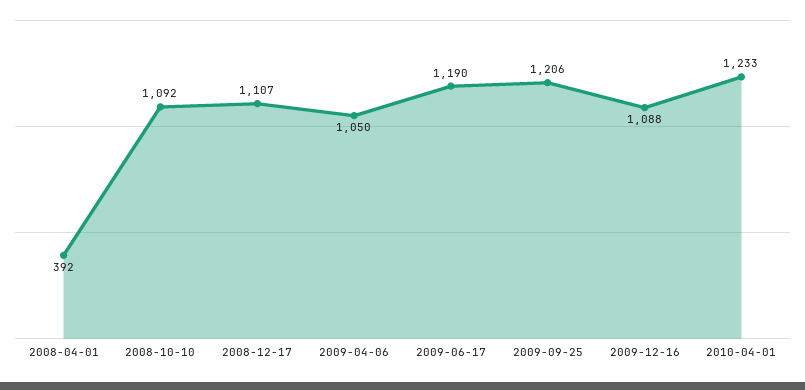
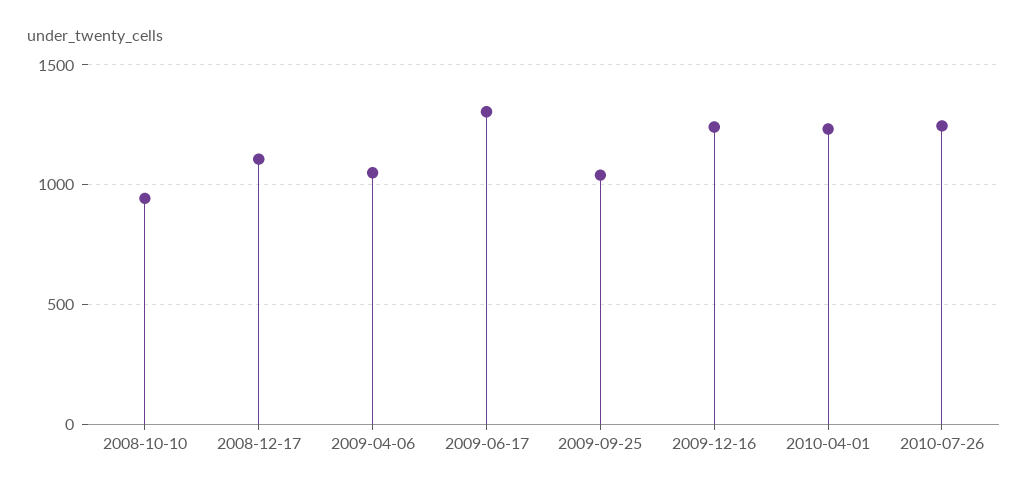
2008-04-01: 392 -> none
2008-10-10: 1092 -> 950
2009-06-17: 1190 -> 1300
2009-09-25: 1206 -> 1050
2009-12-16: 1088 -> 1250
2010-07-26: none -> 1250

